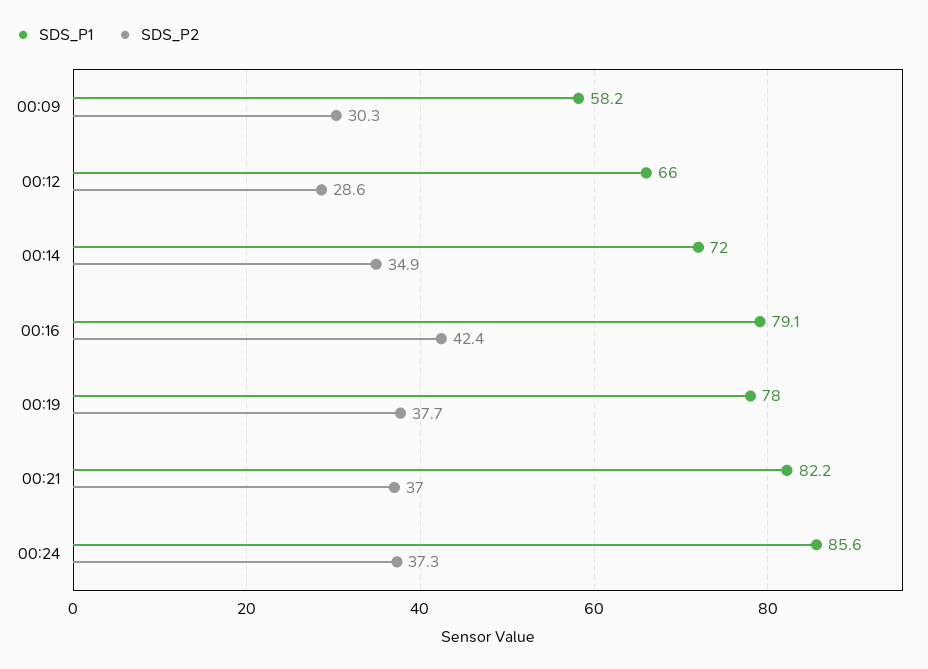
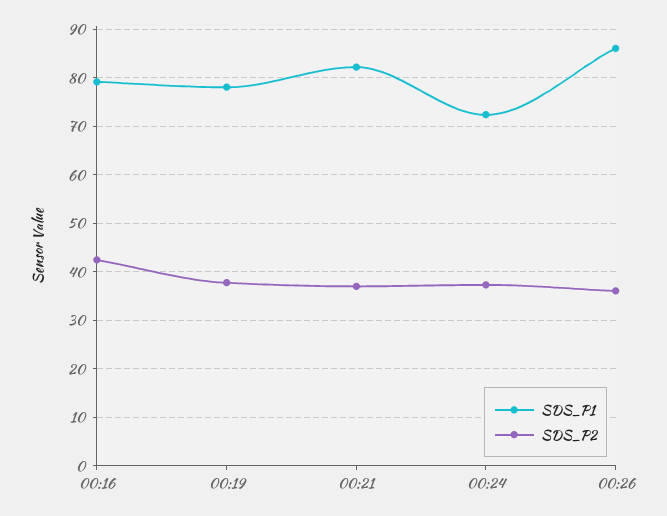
SDS_P1, 00:09: 58.2 -> none
SDS_P2, 00:09: 30.3 -> none
SDS_P1, 00:12: 66 -> none
SDS_P2, 00:12: 28.6 -> none
SDS_P1, 00:14: 72 -> none
SDS_P2, 00:14: 34.9 -> none
SDS_P1, 00:24: 85.6 -> 72
SDS_P1, 00:26: none -> 86
SDS_P2, 00:26: none -> 36

